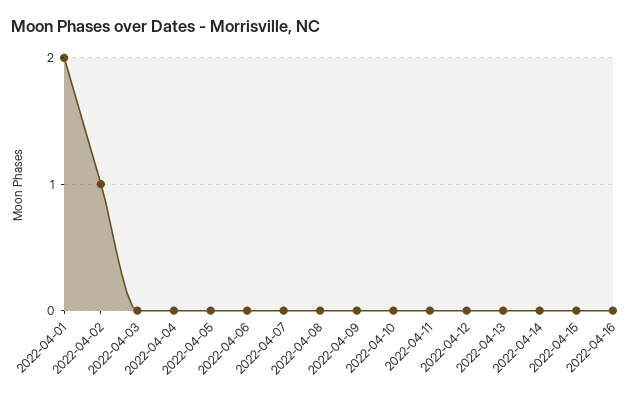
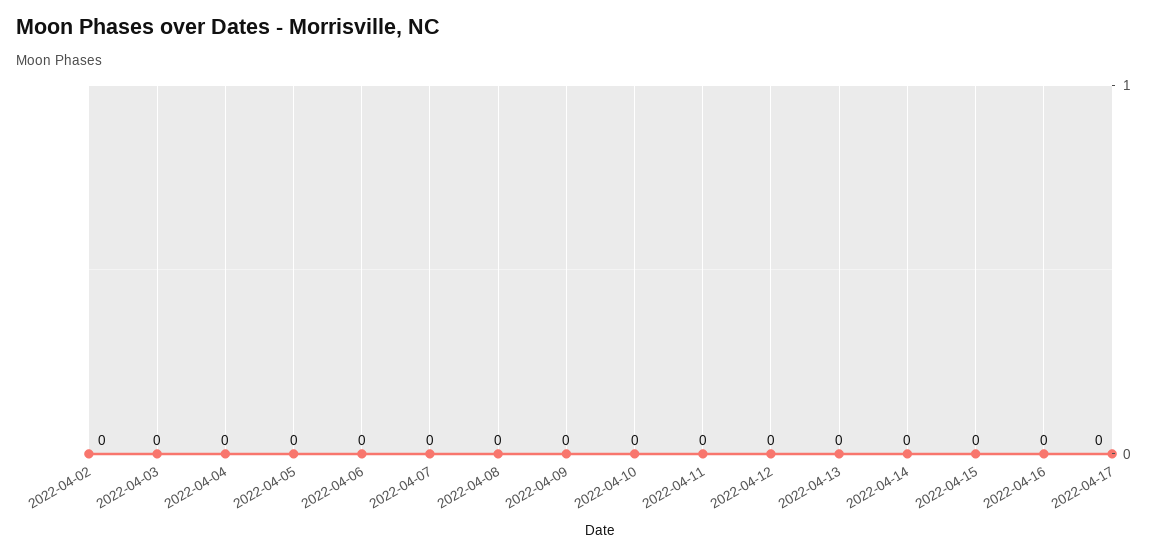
2022-04-01: 2 -> none
2022-04-02: 1 -> 0
2022-04-17: none -> 0

